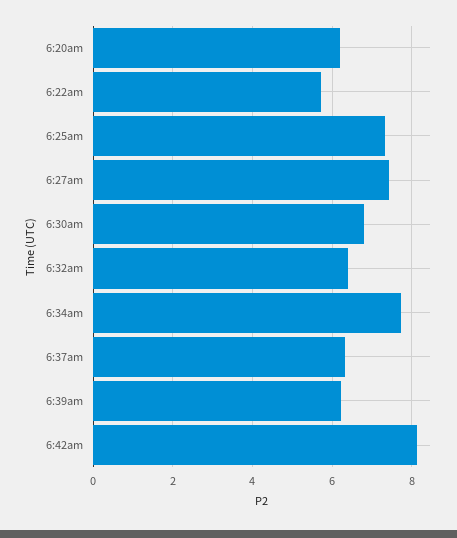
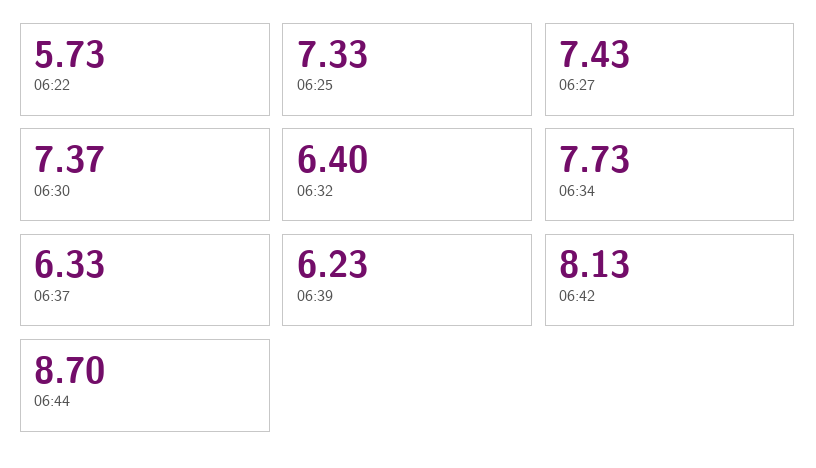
6:20am: 6.2 -> none
6:30am: 6.8 -> 7.37
06:44: none -> 8.7

